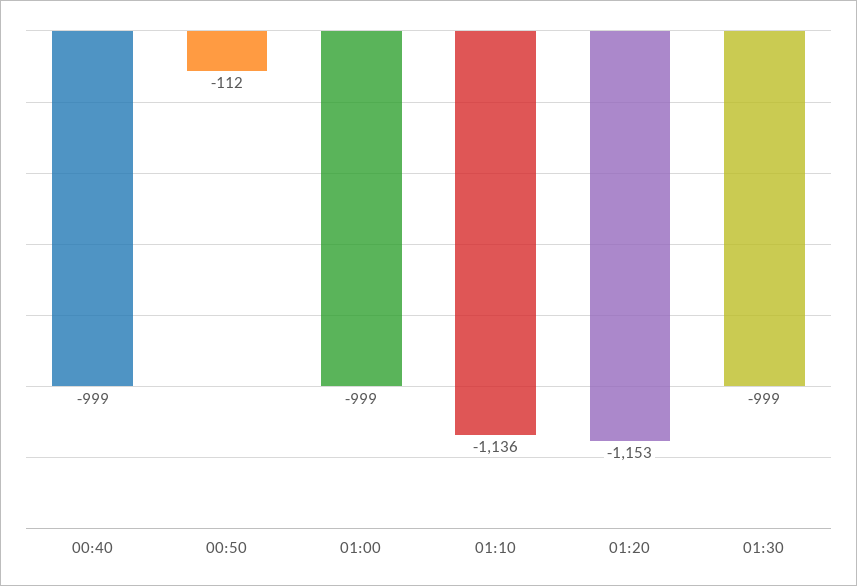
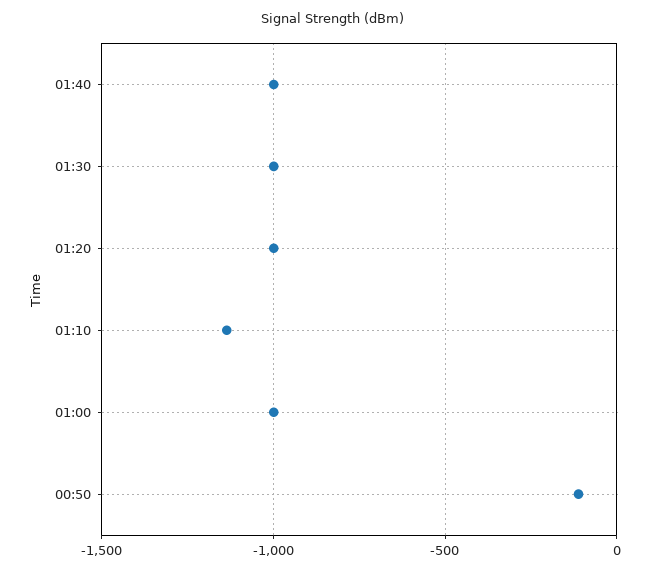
00:40: -999 -> none
01:20: -1153 -> -1000
01:40: none -> -1000

